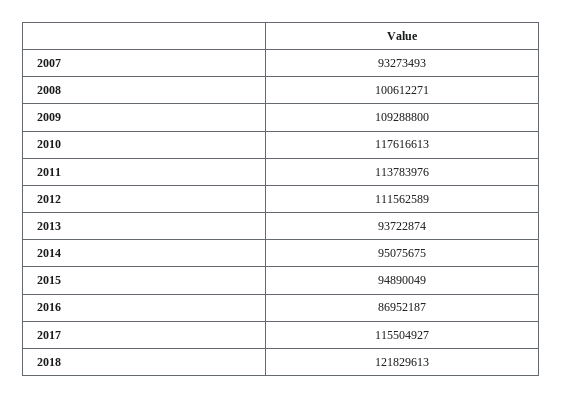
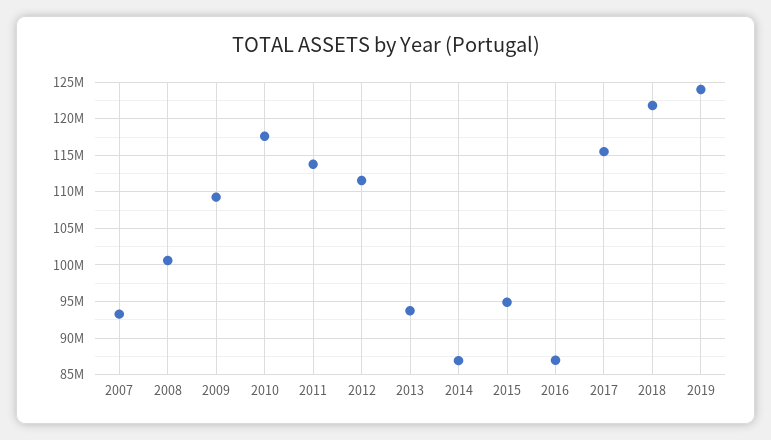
2014: 95075675 -> 87000000
2019: none -> 124000000

